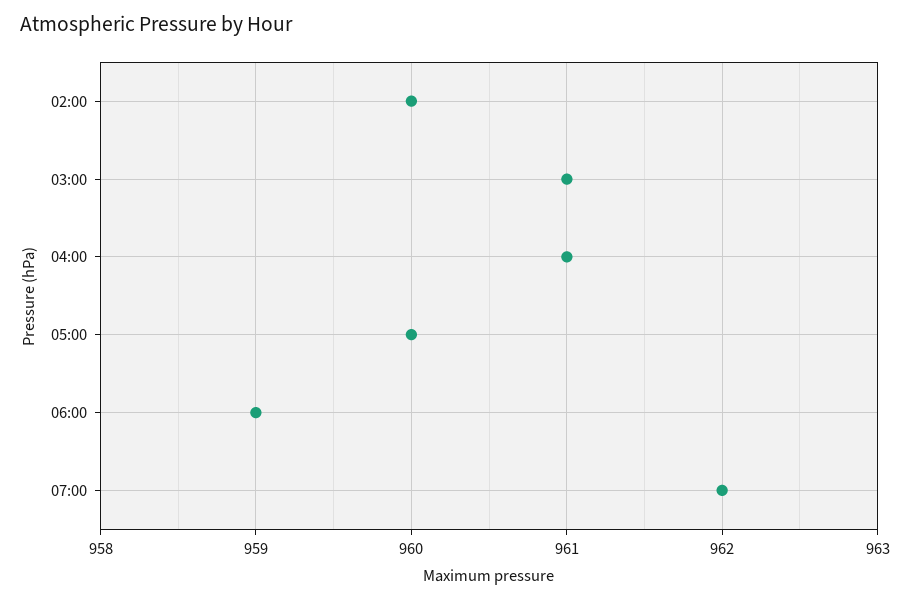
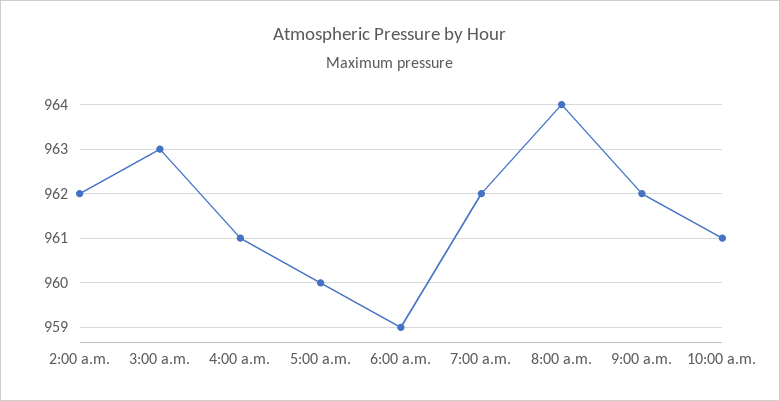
02:00: 960 -> 962
03:00: 961 -> 963
8:00 a.m.: none -> 964
9:00 a.m.: none -> 962
10:00 a.m.: none -> 961

